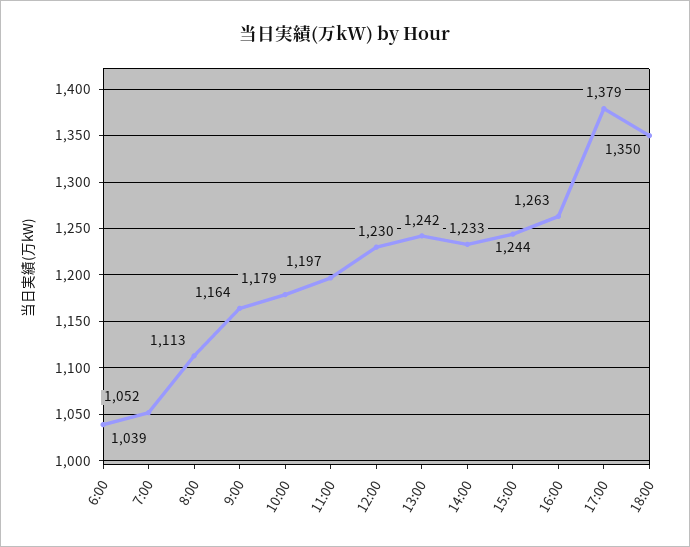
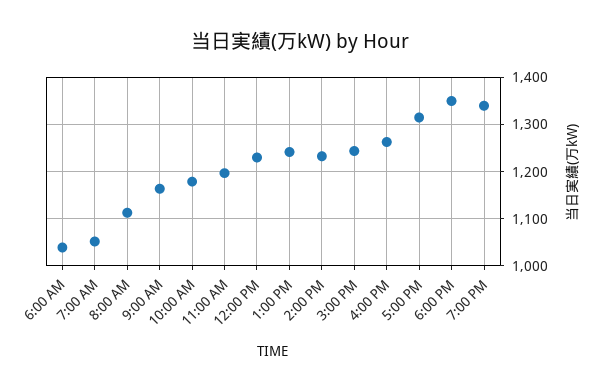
17:00: 1379 -> 1320
7:00 PM: none -> 1340

